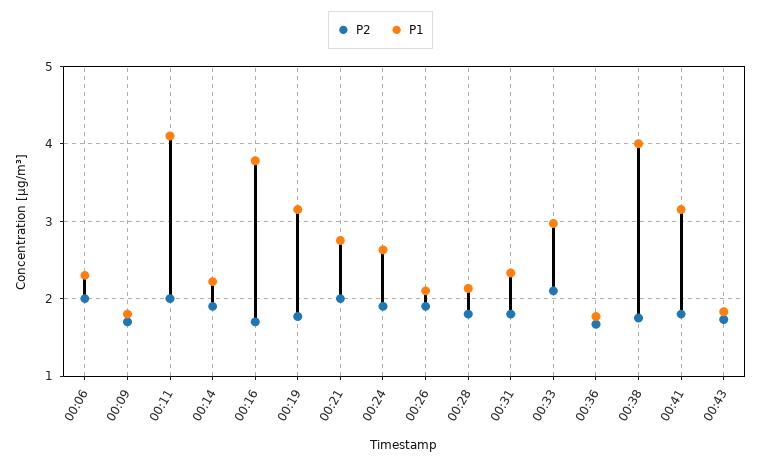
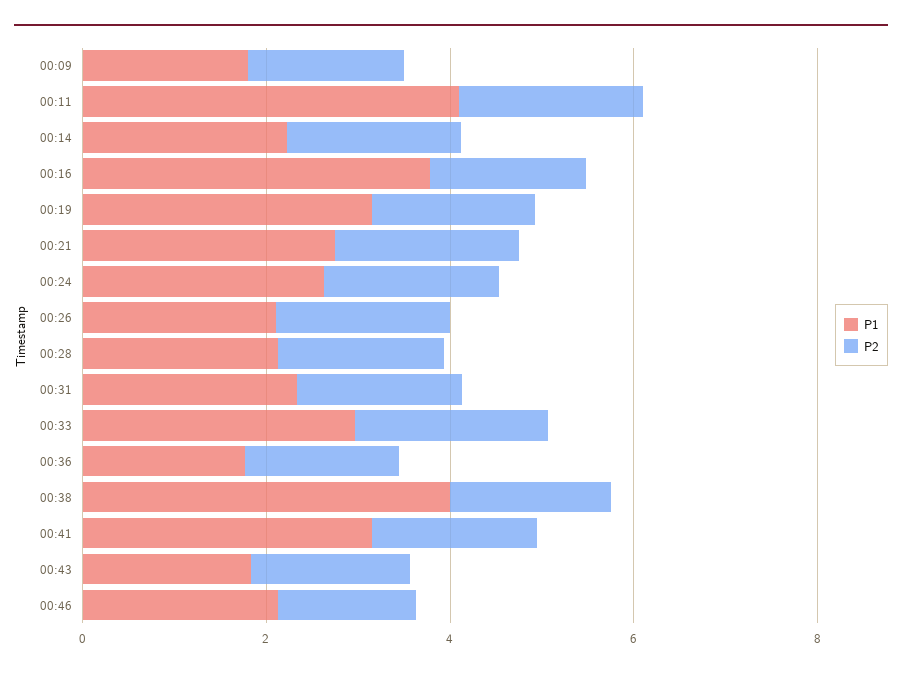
P2, 00:06: 2 -> none
P1, 00:06: 2.3 -> none
P1, 00:46: none -> 2
P2, 00:46: none -> 1.5

